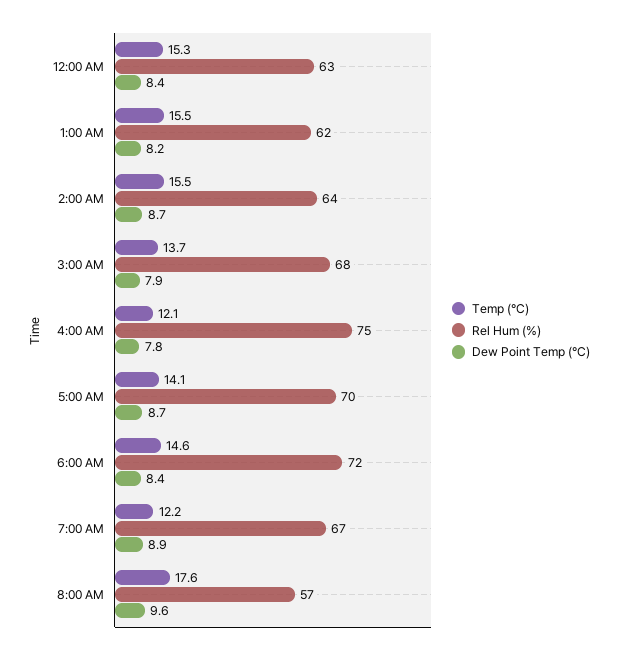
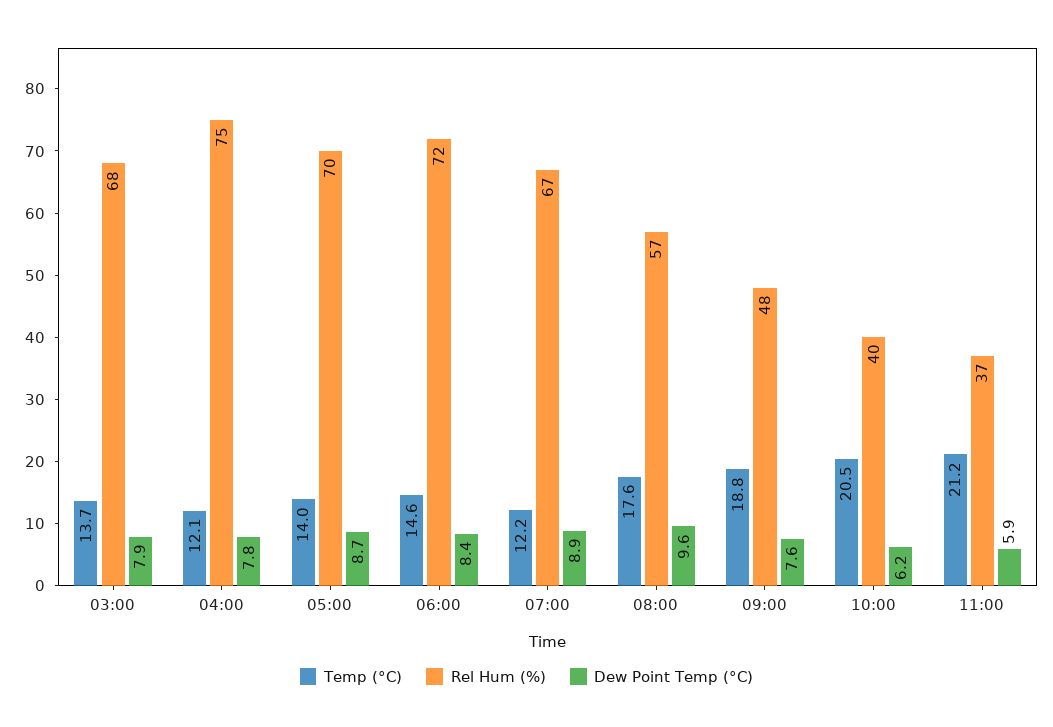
Temp (°C), 12:00 AM: 15.3 -> none
Rel Hum (%), 12:00 AM: 63 -> none
Dew Point Temp (°C), 12:00 AM: 8.4 -> none
Temp (°C), 1:00 AM: 15.5 -> none
Rel Hum (%), 1:00 AM: 62 -> none
Dew Point Temp (°C), 1:00 AM: 8.2 -> none
Temp (°C), 2:00 AM: 15.5 -> none
Rel Hum (%), 2:00 AM: 64 -> none
Dew Point Temp (°C), 2:00 AM: 8.7 -> none
Temp (°C), 5:00 AM: 14.1 -> 14
Temp (°C), 09:00: none -> 18.8
Rel Hum (%), 09:00: none -> 48
Dew Point Temp (°C), 09:00: none -> 7.6
Temp (°C), 10:00: none -> 20.5
Rel Hum (%), 10:00: none -> 40
Dew Point Temp (°C), 10:00: none -> 6.2
Temp (°C), 11:00: none -> 21.2
Rel Hum (%), 11:00: none -> 37
Dew Point Temp (°C), 11:00: none -> 5.9

